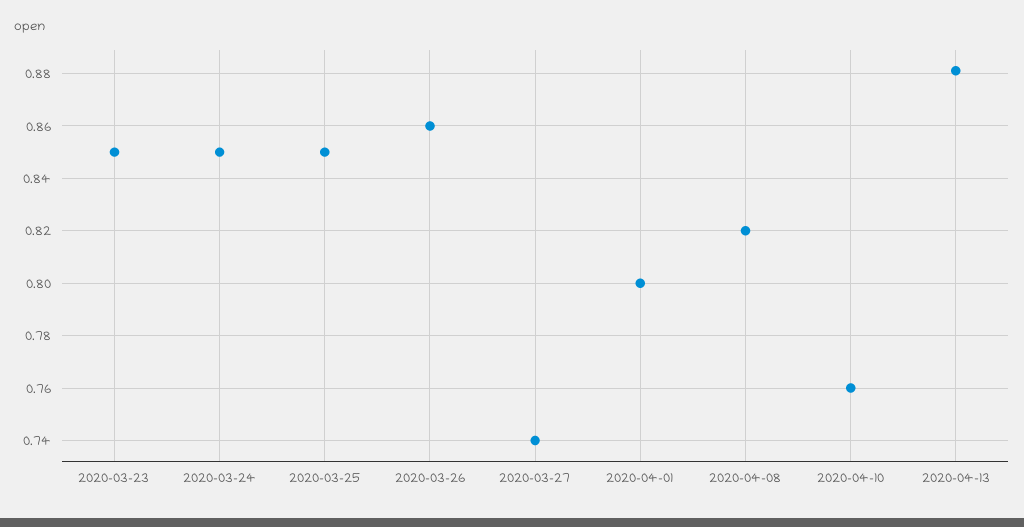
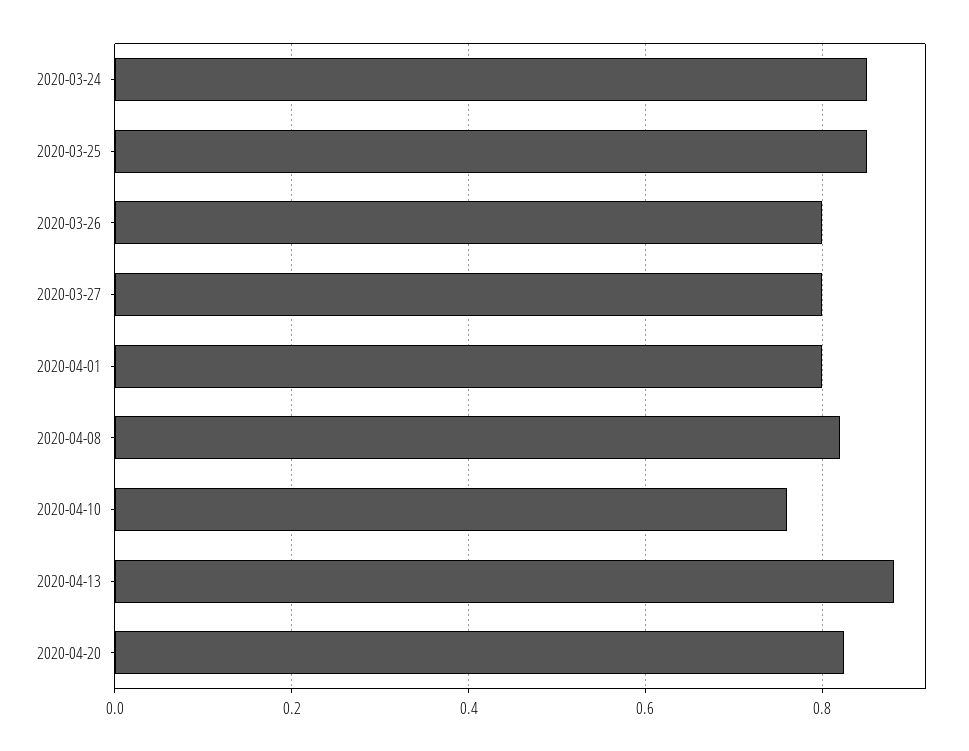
2020-03-23: 0.85 -> none
2020-03-26: 0.86 -> 0.8
2020-03-27: 0.74 -> 0.8
2020-04-20: none -> 0.82

